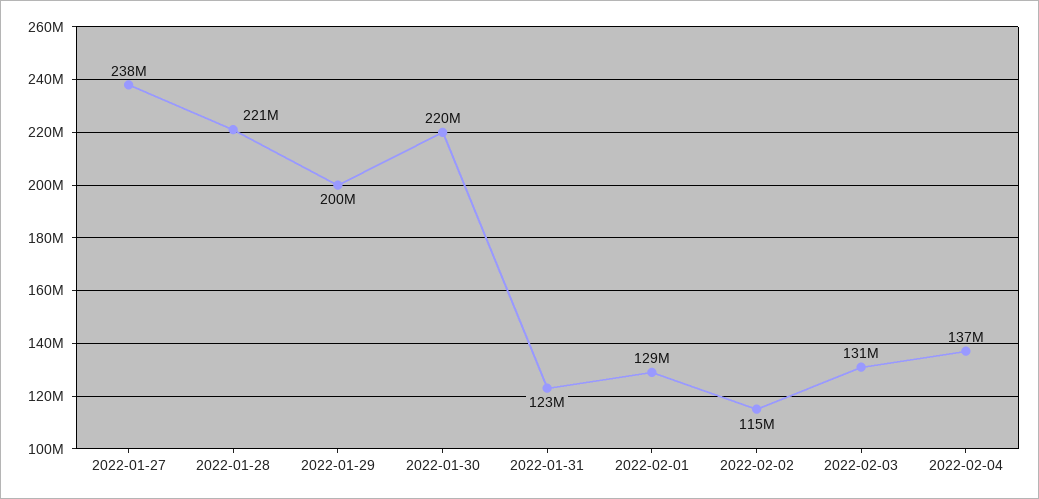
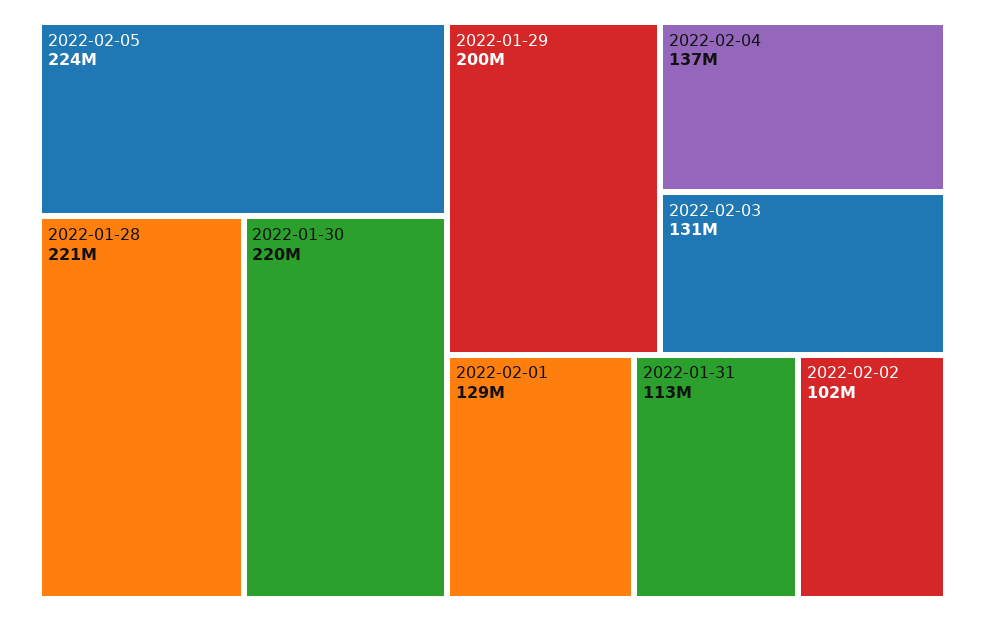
2022-01-27: 238000000 -> none
2022-01-31: 123000000 -> 113000000
2022-02-02: 115000000 -> 102000000
2022-02-05: none -> 224000000

